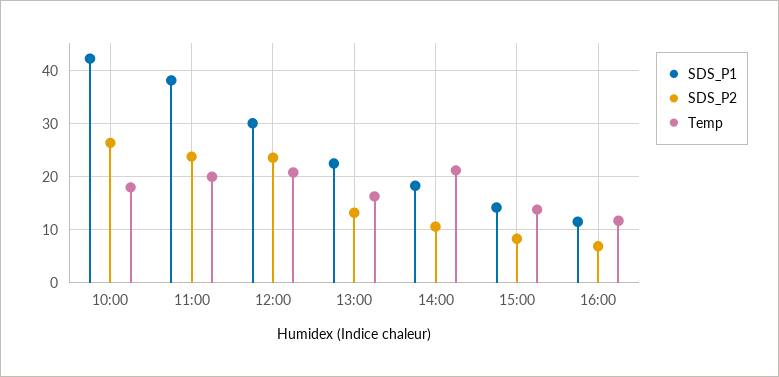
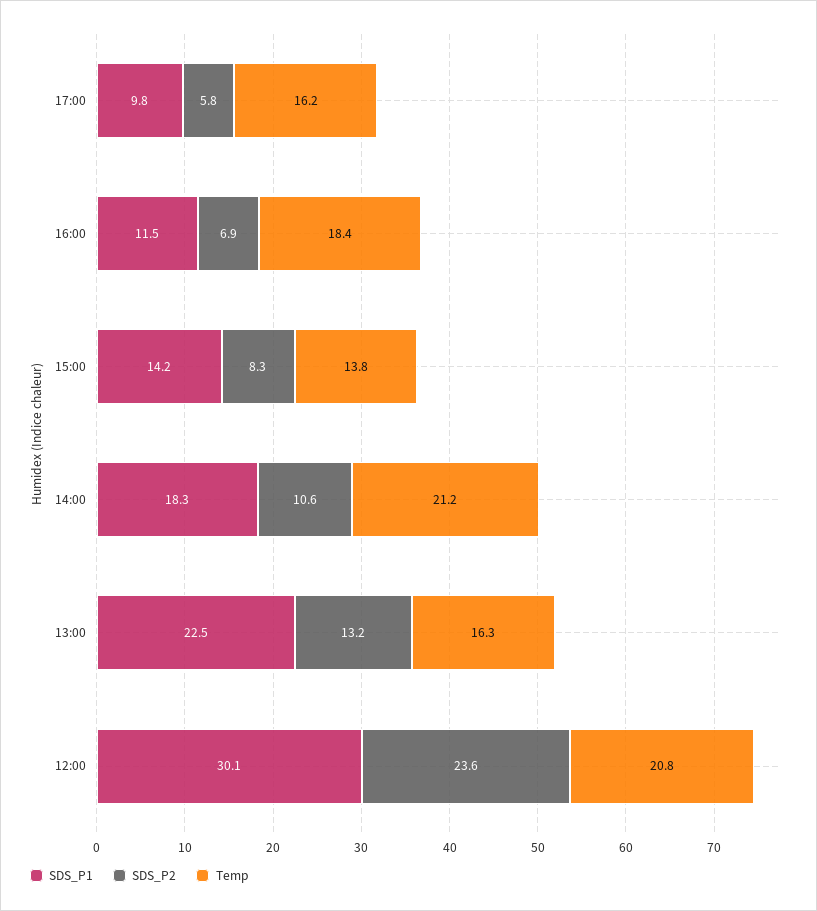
SDS_P1, 10:00: 42 -> none
SDS_P2, 10:00: 26 -> none
Temp, 10:00: 18 -> none
SDS_P1, 11:00: 38 -> none
SDS_P2, 11:00: 24 -> none
Temp, 11:00: 20 -> none
Temp, 16:00: 12 -> 18.4
SDS_P1, 17:00: none -> 9.8
SDS_P2, 17:00: none -> 5.8
Temp, 17:00: none -> 16.2

